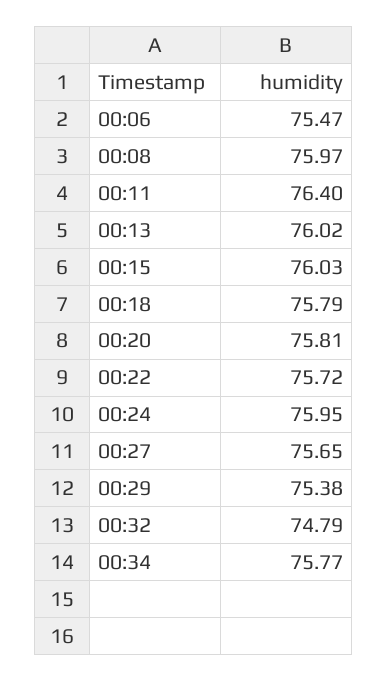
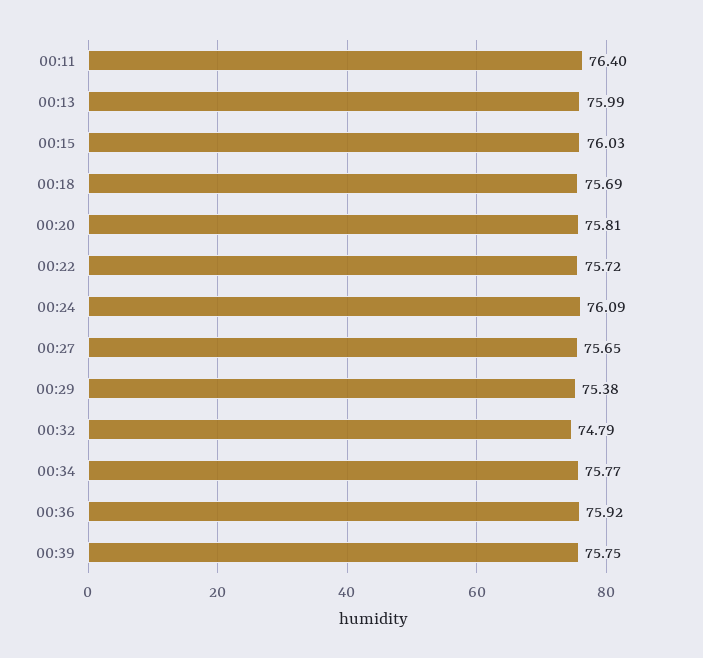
00:06: 75.47 -> none
00:08: 75.97 -> none
00:13: 76.02 -> 75.99
00:18: 75.79 -> 75.69
00:24: 75.95 -> 76.09
00:36: none -> 75.92
00:39: none -> 75.75

